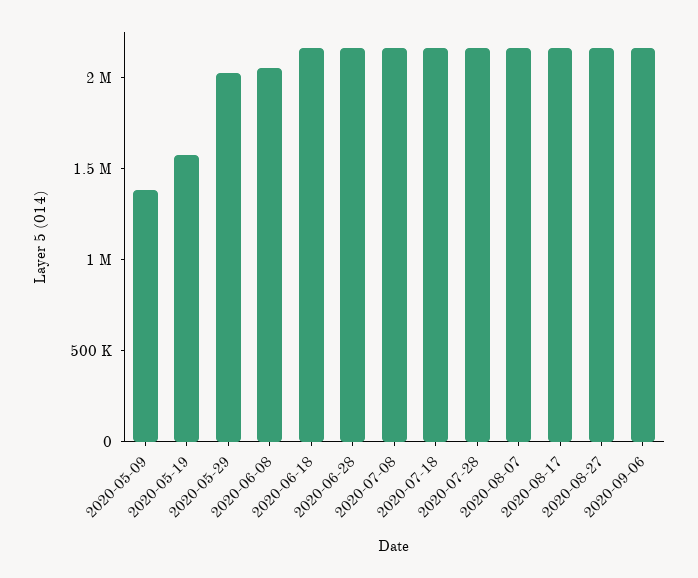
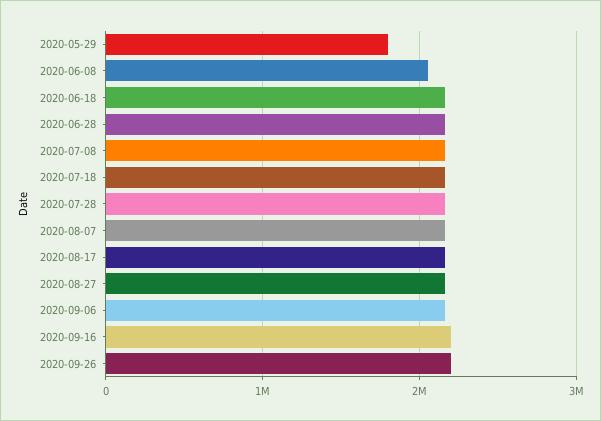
2020-05-09: 1400000 -> none
2020-05-19: 1600000 -> none
2020-05-29: 2000000 -> 1800000
2020-09-16: none -> 2200000
2020-09-26: none -> 2200000

